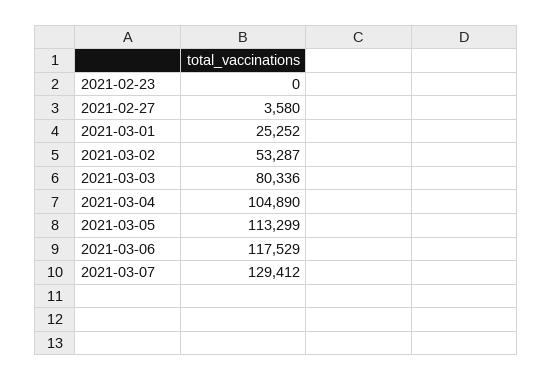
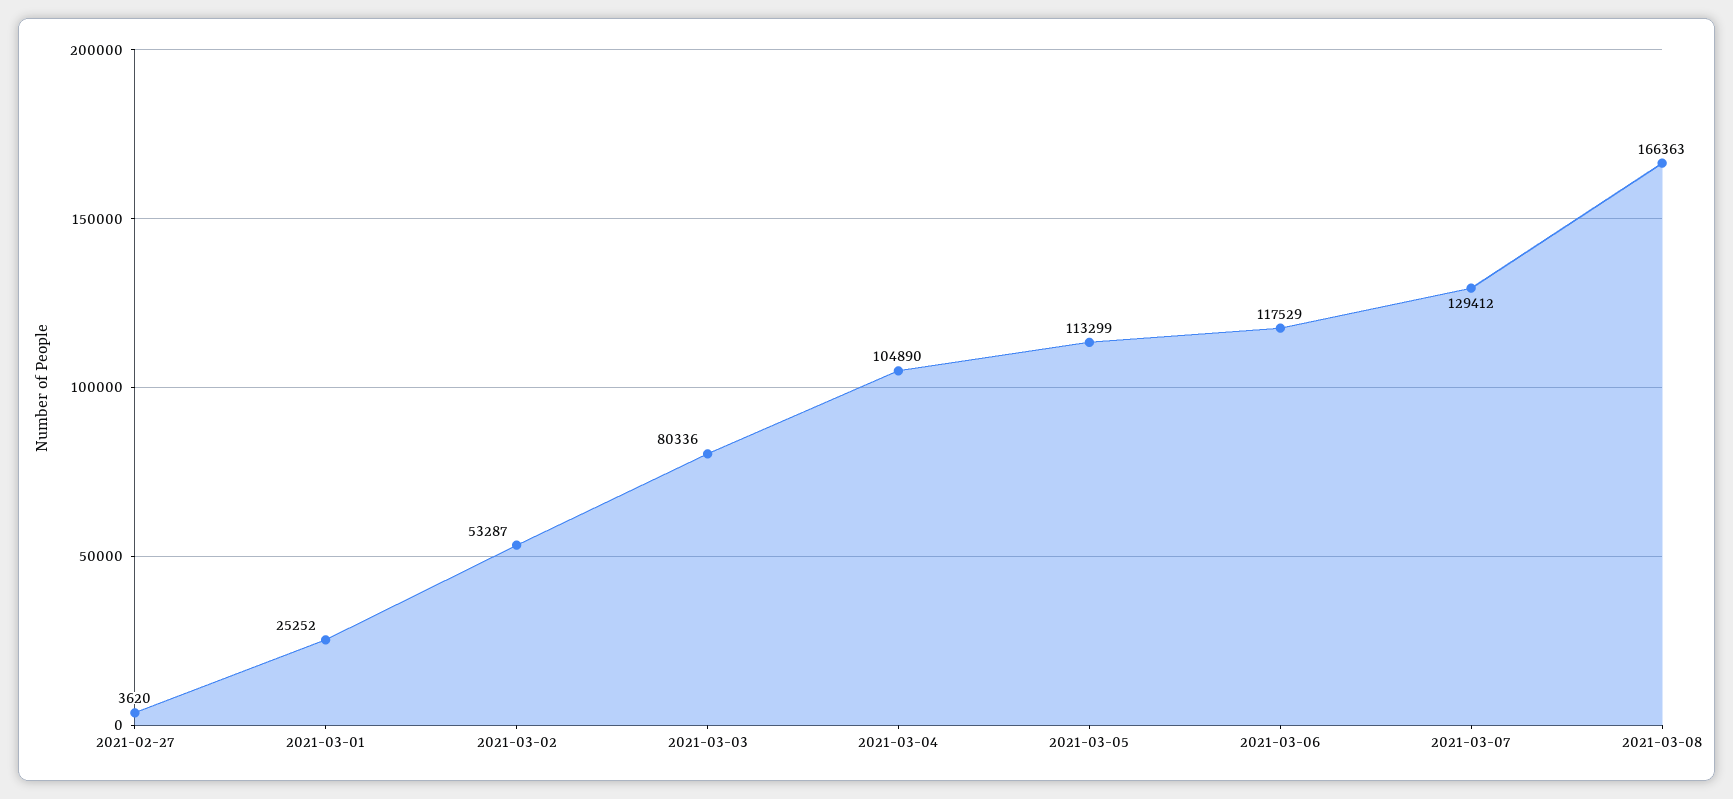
2021-02-23: 0 -> none
2021-02-27: 3580 -> 3620
2021-03-08: none -> 166363

